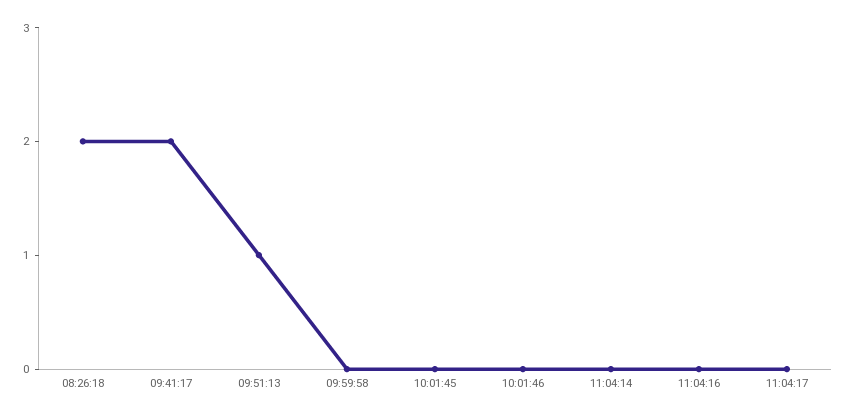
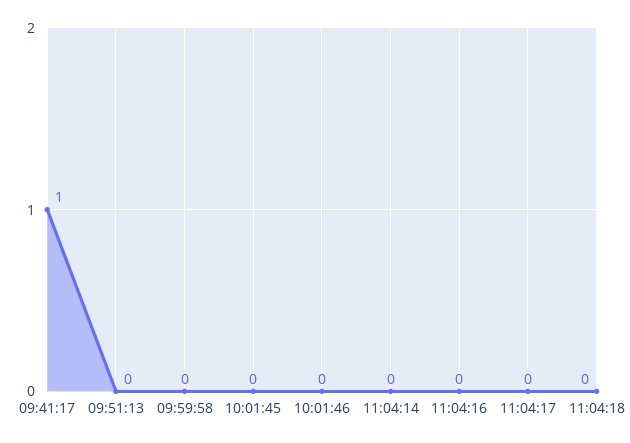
08:26:18: 2 -> none
09:41:17: 2 -> 1
09:51:13: 1 -> 0
11:04:18: none -> 0

